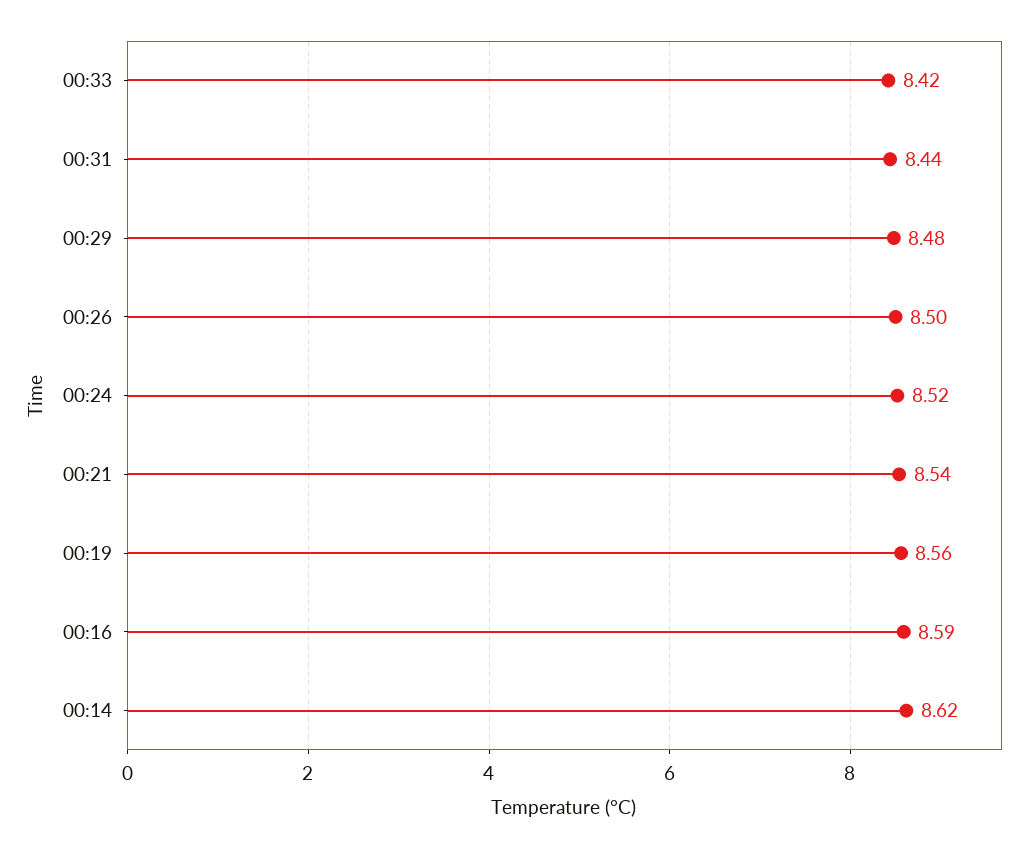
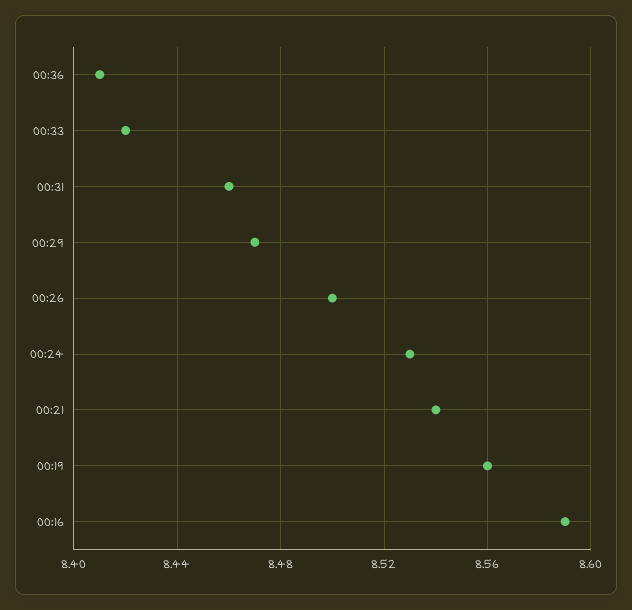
00:31: 8.44 -> 8.46
00:29: 8.48 -> 8.47
00:24: 8.52 -> 8.53
00:14: 8.62 -> none
00:36: none -> 8.41

